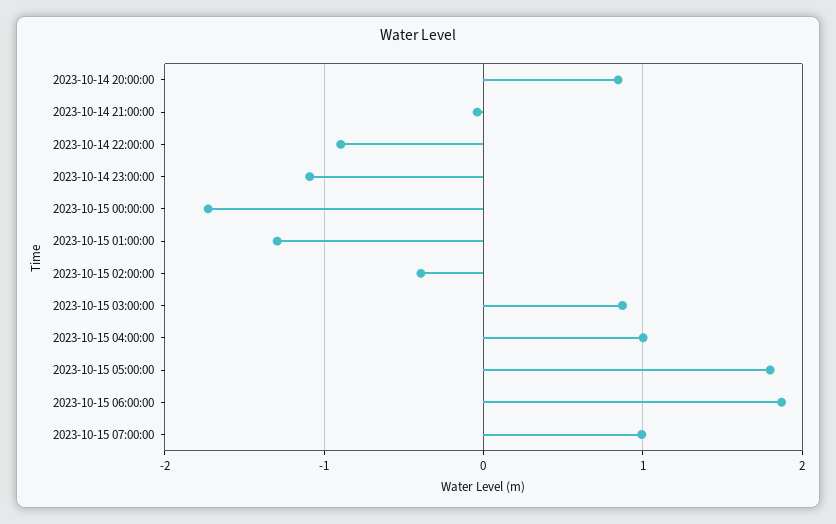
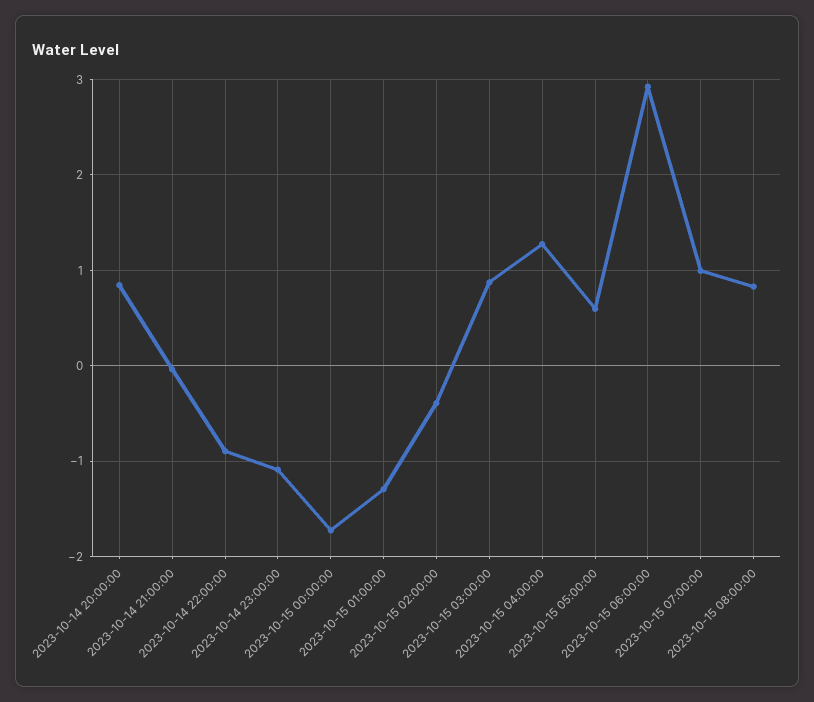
2023-10-15 04:00:00: 1 -> 1.3
2023-10-15 05:00:00: 1.8 -> 0.6
2023-10-15 06:00:00: 1.9 -> 2.9
2023-10-15 08:00:00: none -> 0.8

